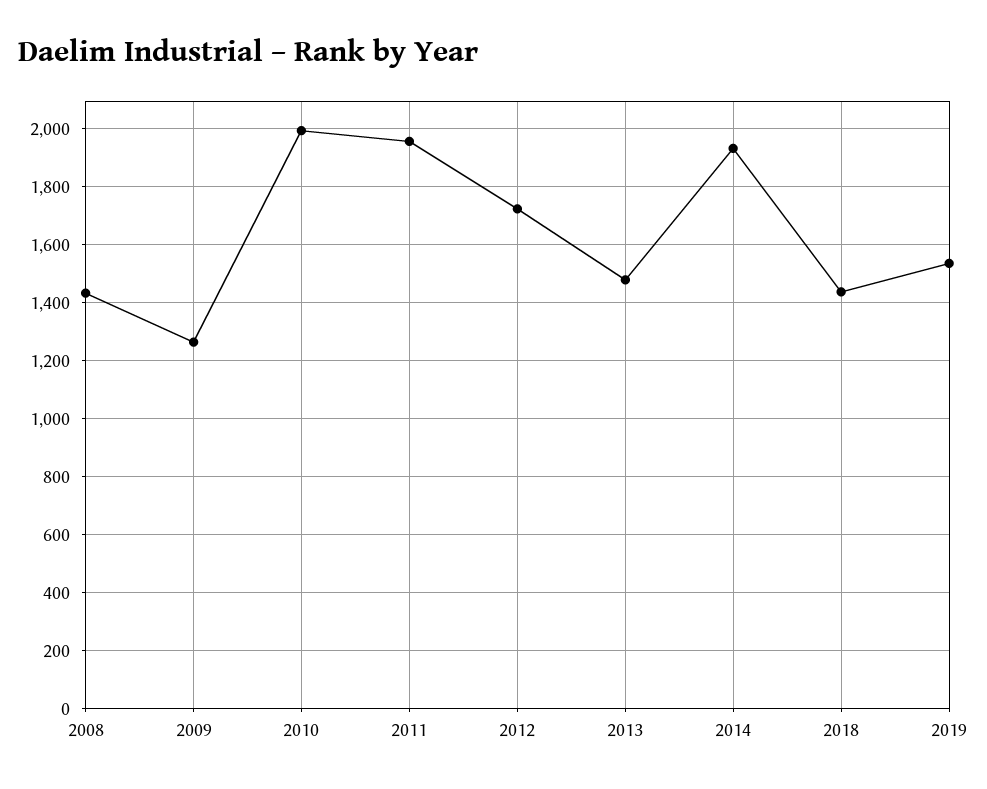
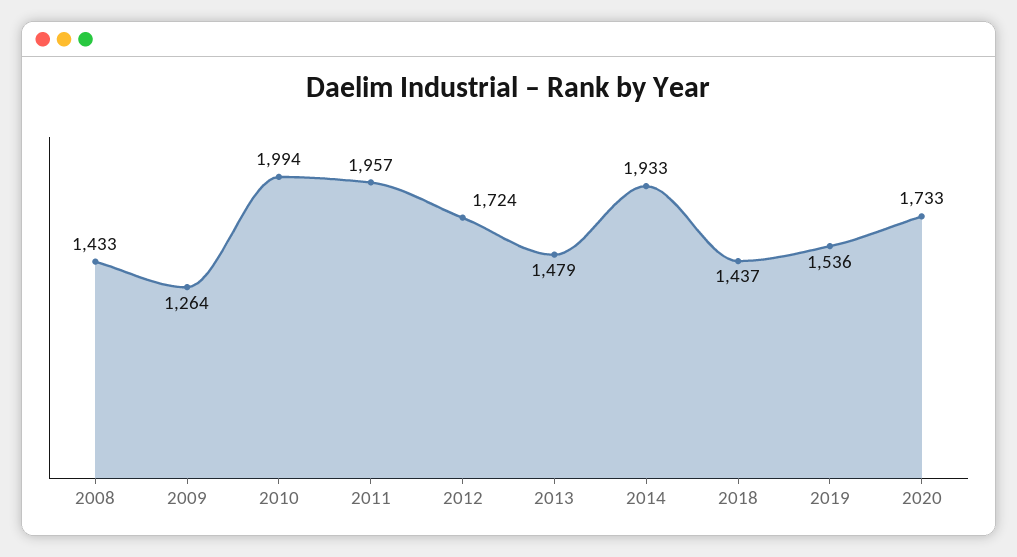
2020: none -> 1733

